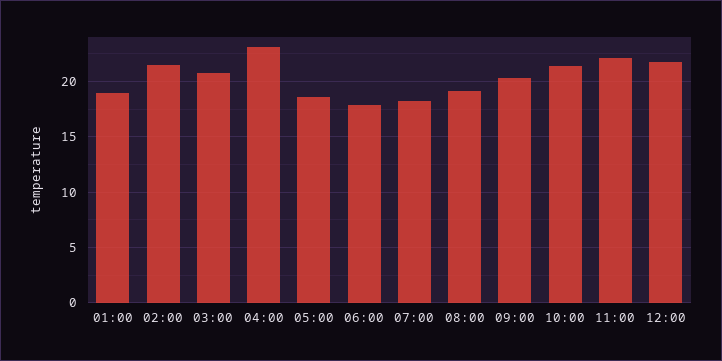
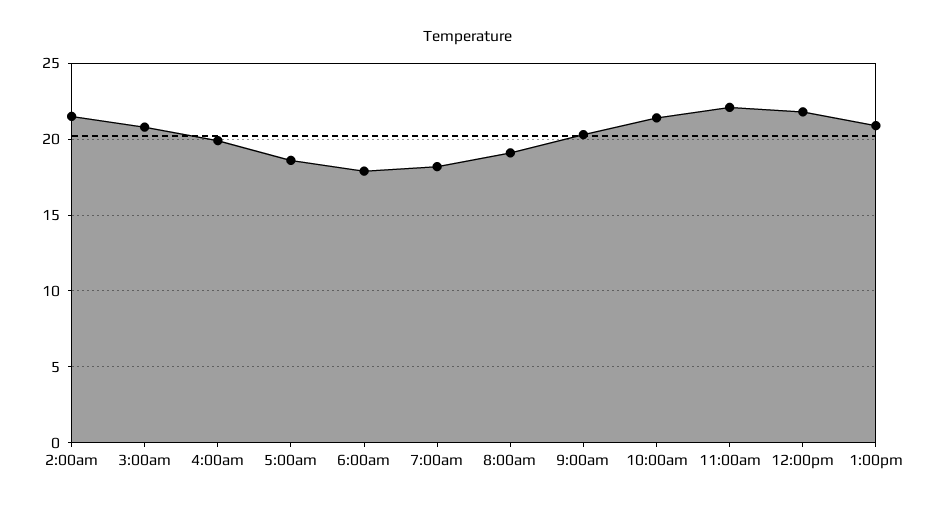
01:00: 19 -> none
04:00: 23 -> 20
1:00pm: none -> 21

